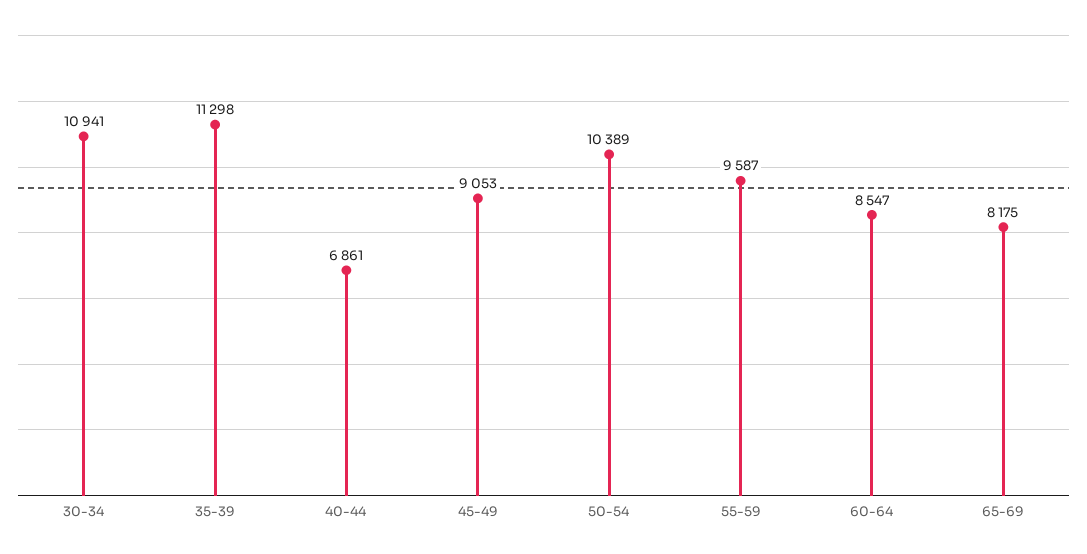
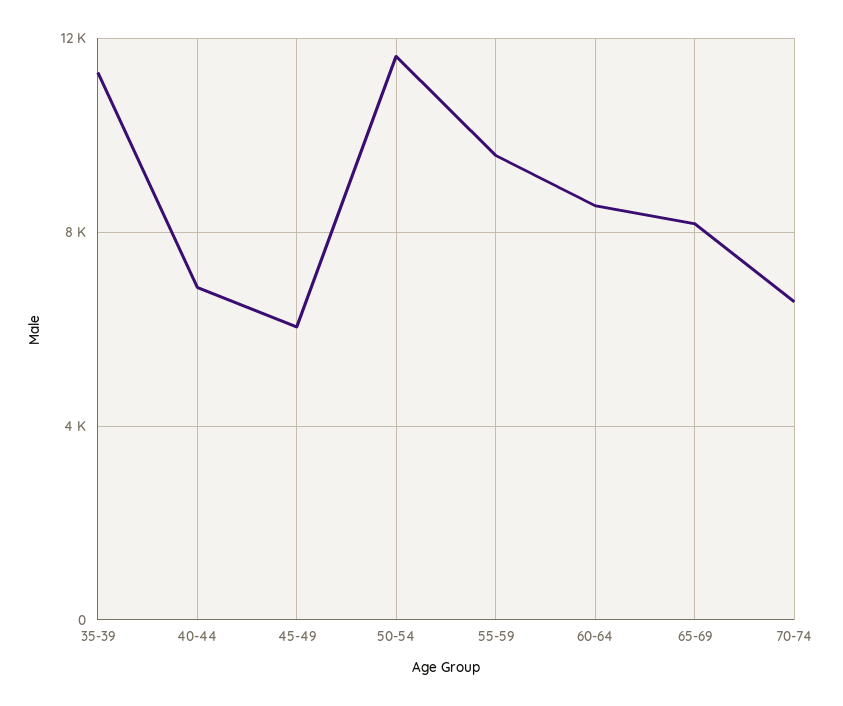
30-34: 10941 -> none
45-49: 9053 -> 6000
50-54: 10389 -> 11500
70-74: none -> 6500

